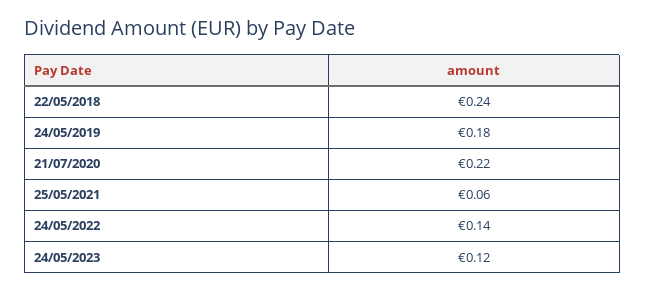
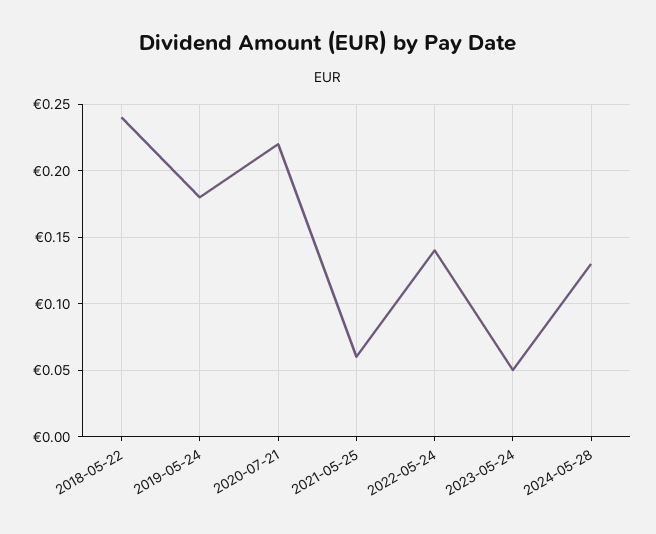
24/05/2023: 0.12 -> 0.05
2024-05-28: none -> 0.13

